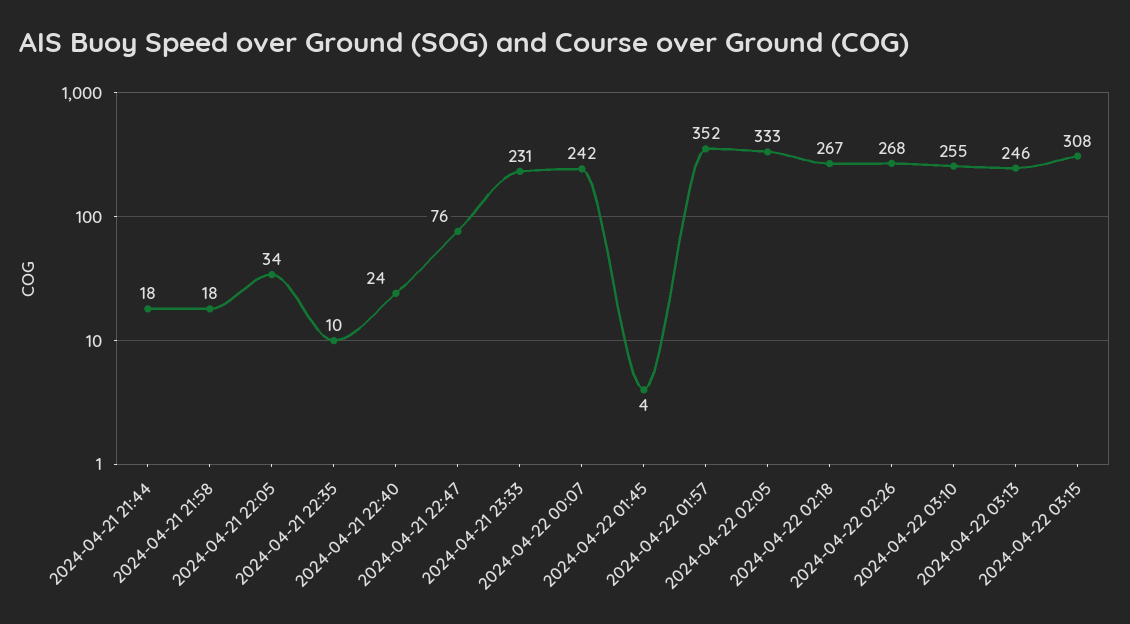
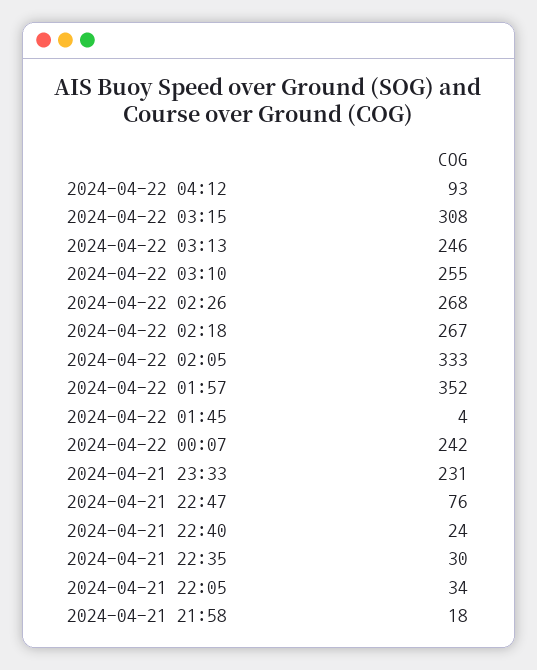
2024-04-21 21:44: 18 -> none
2024-04-21 22:35: 10 -> 30
2024-04-22 04:12: none -> 93

